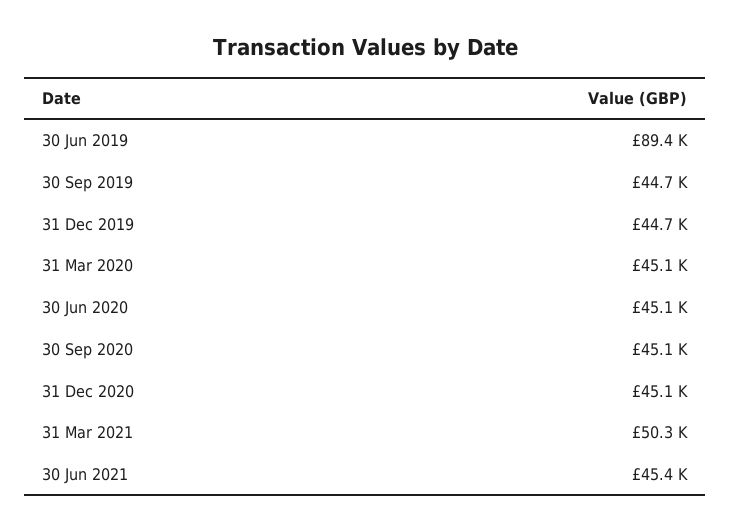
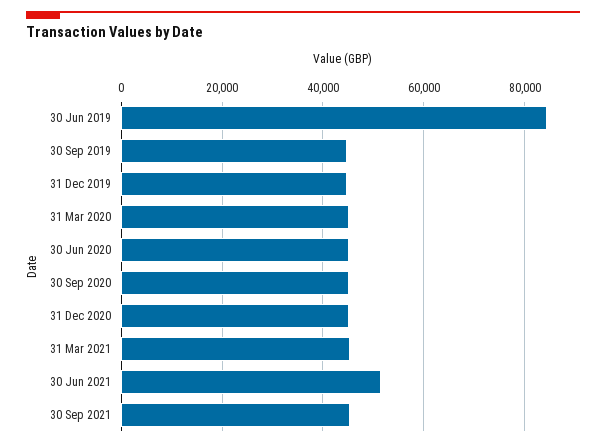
30 Jun 2019: 89400 -> 84000
31 Mar 2021: 50300 -> 46000
30 Jun 2021: 45400 -> 52000
30 Sep 2021: none -> 46000

